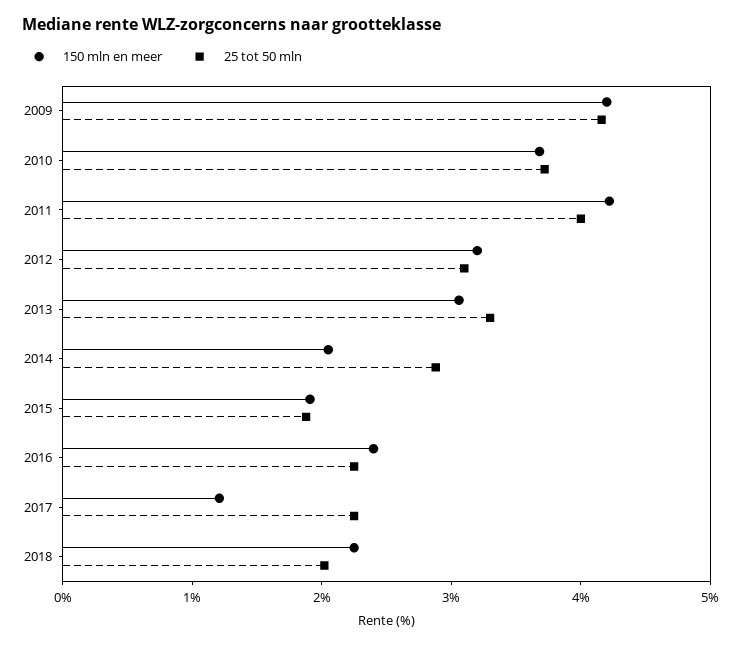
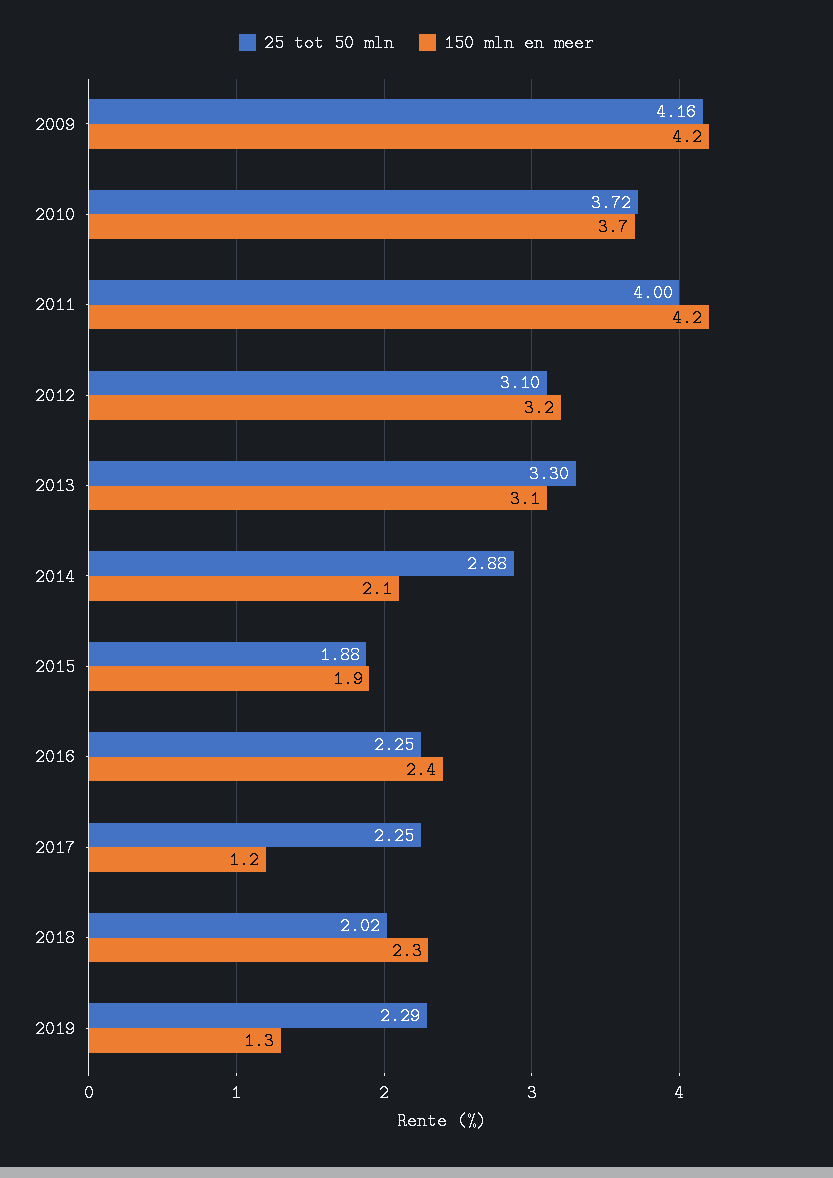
25 tot 50 mln, 2019: none -> 2.29
150 mln en meer, 2019: none -> 1.3

